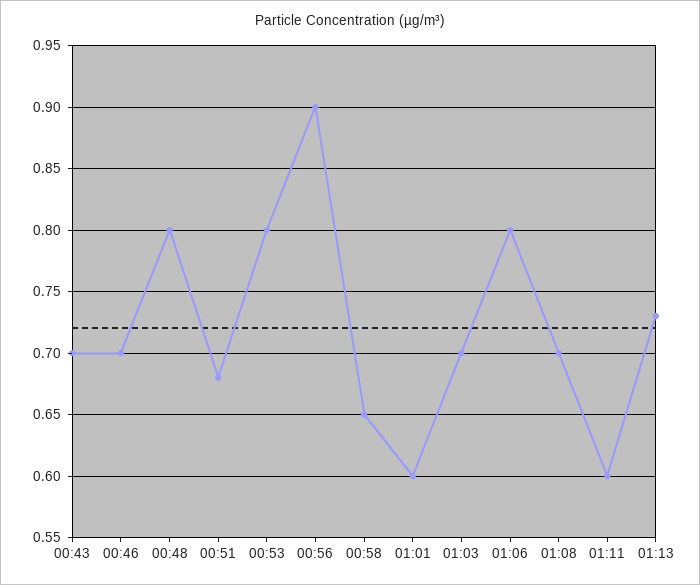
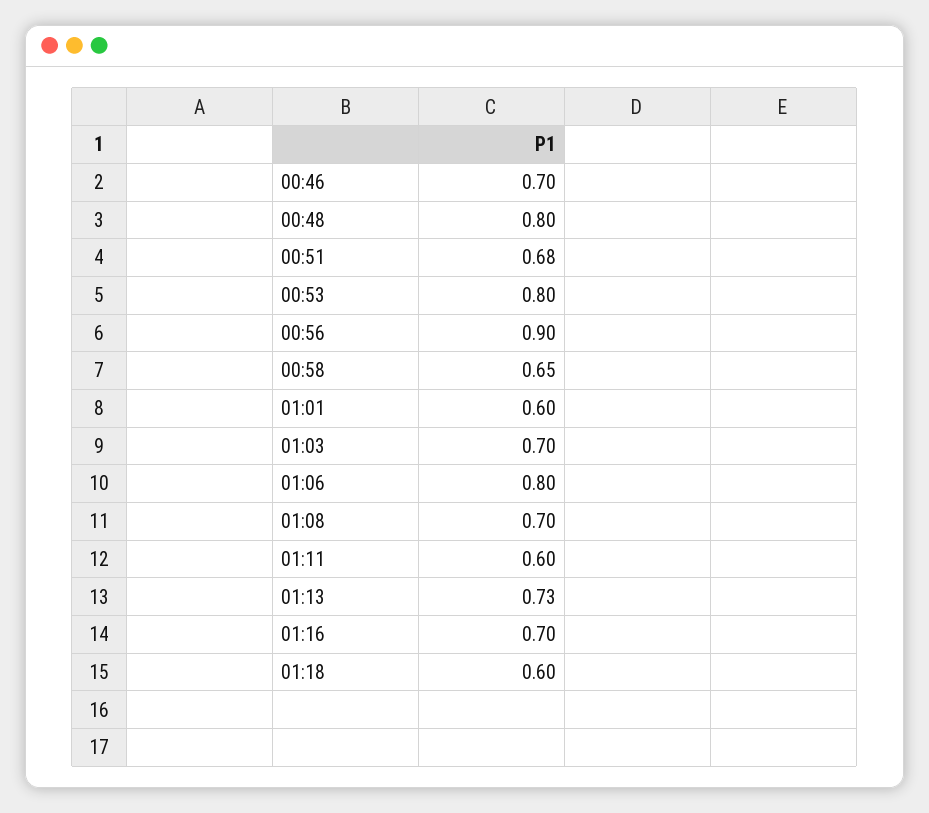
00:43: 0.7 -> none
01:16: none -> 0.7
01:18: none -> 0.6

